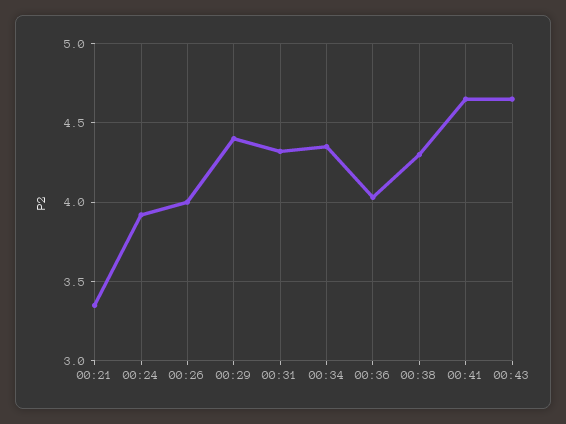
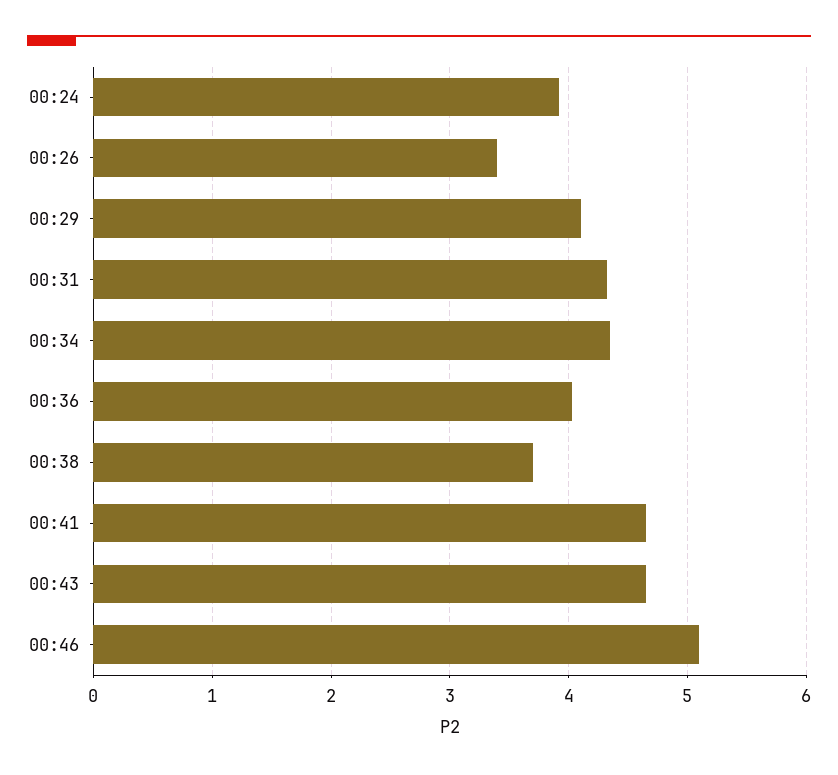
00:21: 3.35 -> none
00:26: 4 -> 3.4
00:29: 4.4 -> 4.1
00:38: 4.3 -> 3.7
00:46: none -> 5.1

